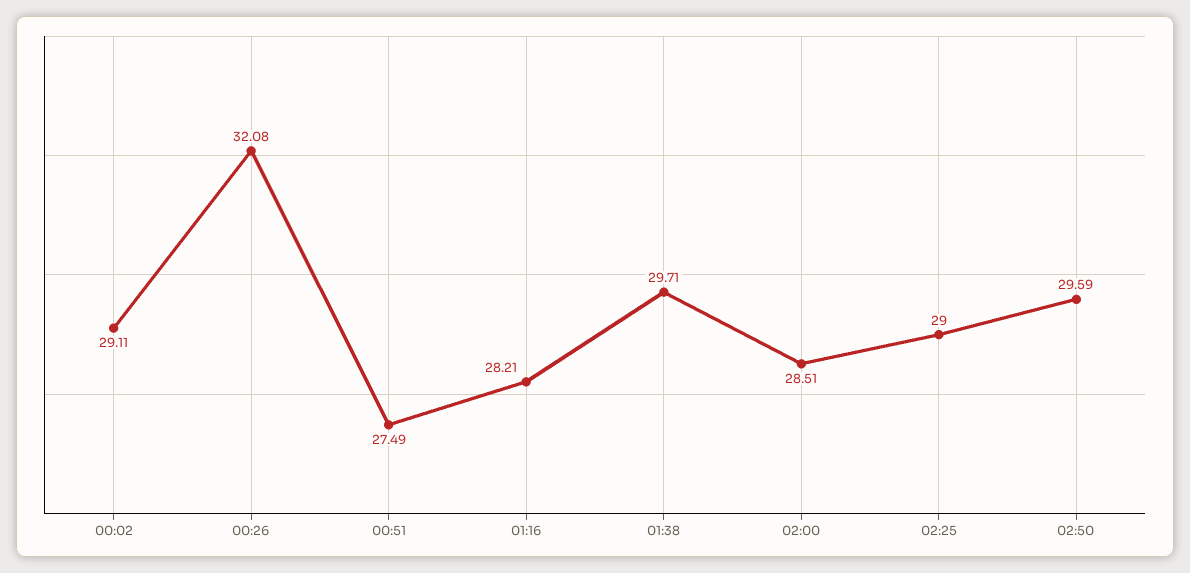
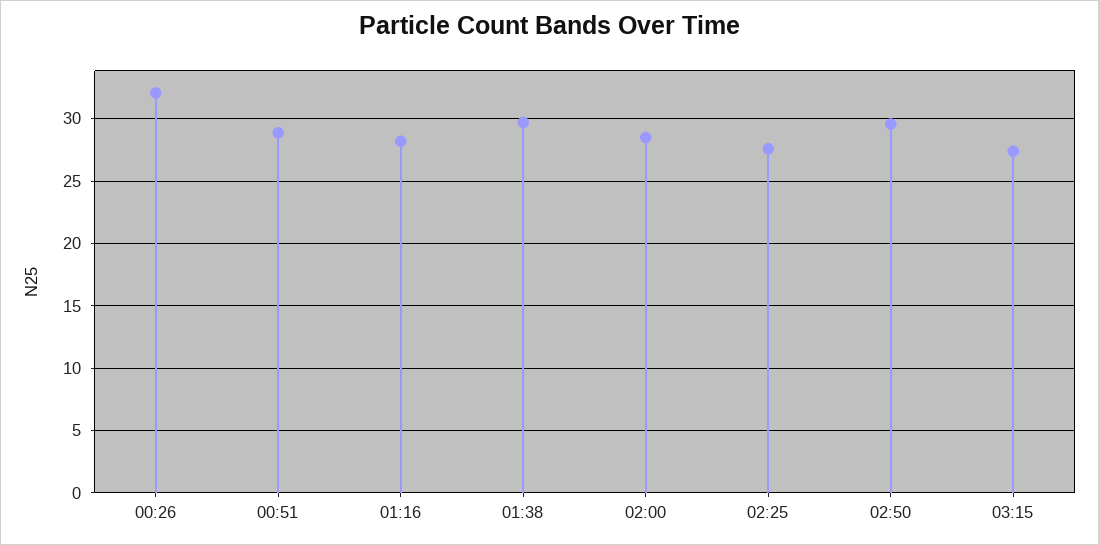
00:02: 29.11 -> none
00:51: 27.49 -> 29
02:25: 29 -> 27.5
03:15: none -> 27.5

